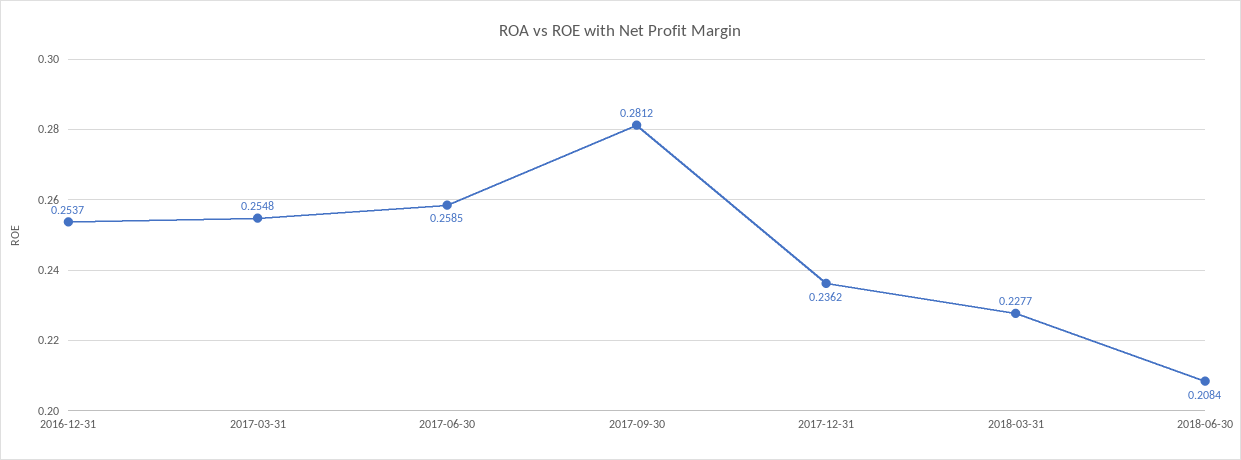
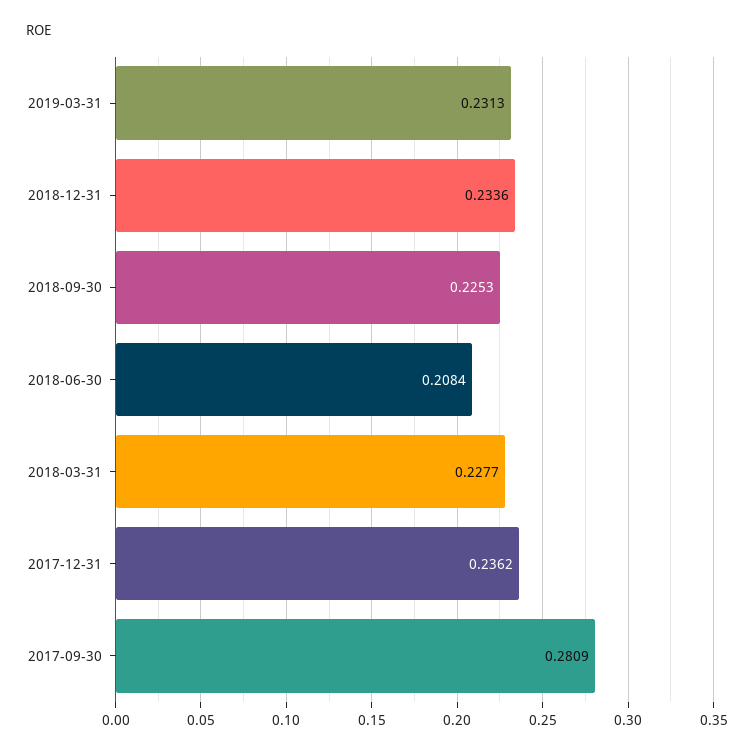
2016-12-31: 0.2537 -> none
2017-03-31: 0.2548 -> none
2017-06-30: 0.2585 -> none
2017-09-30: 0.2812 -> 0.2809
2019-03-31: none -> 0.2313
2018-12-31: none -> 0.2336
2018-09-30: none -> 0.2253

